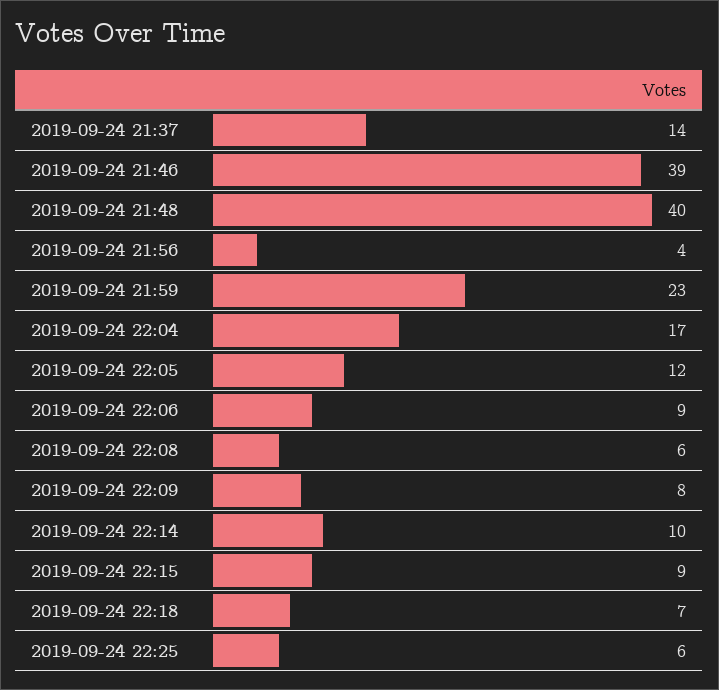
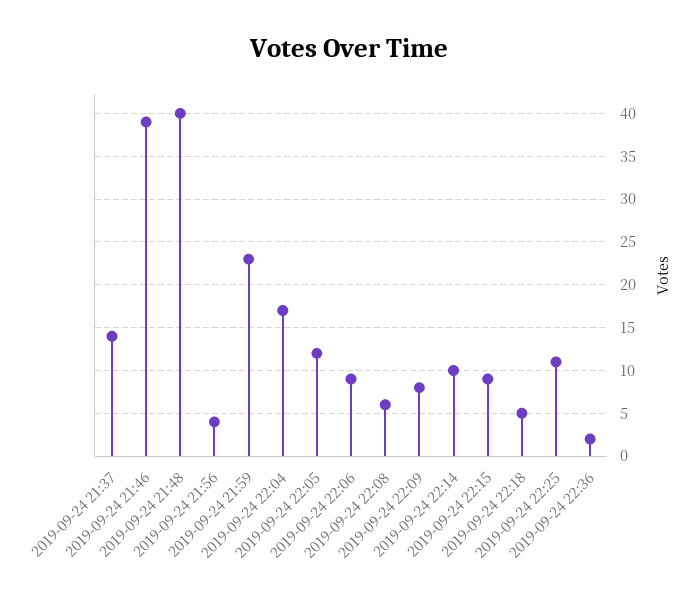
2019-09-24 22:18: 7 -> 5
2019-09-24 22:25: 6 -> 11
2019-09-24 22:36: none -> 2

